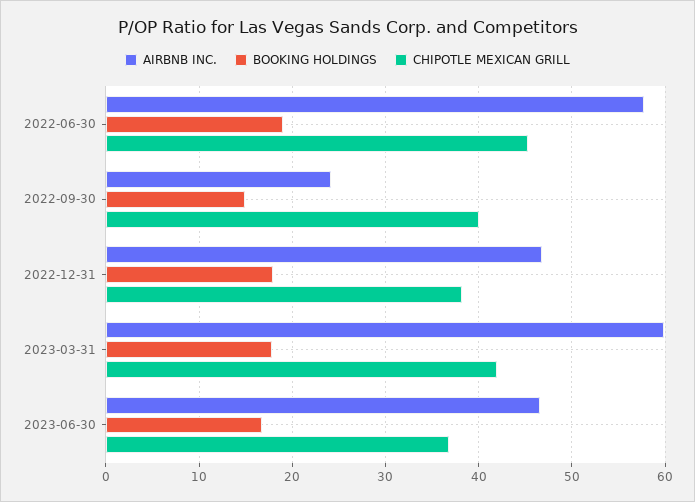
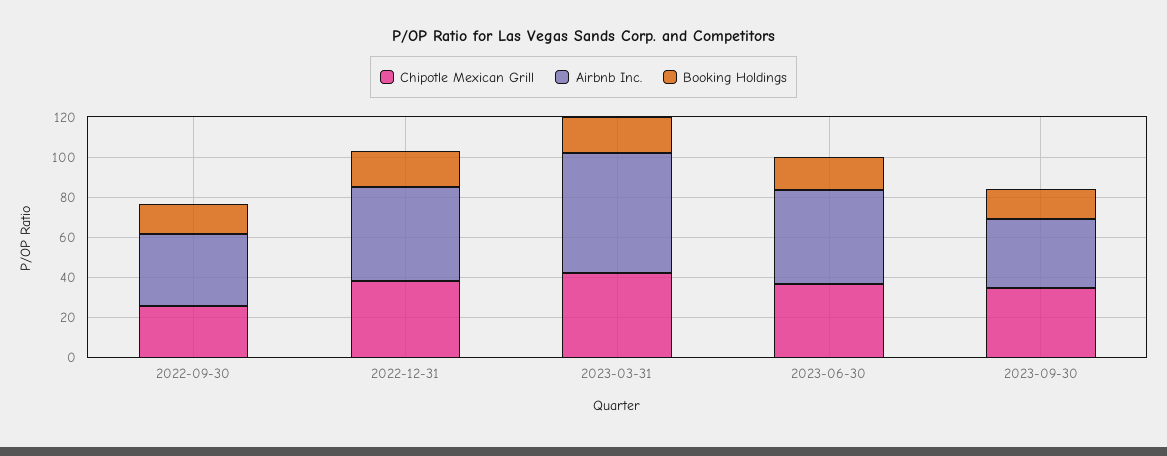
AIRBNB INC., 2022-06-30: 58 -> none
BOOKING HOLDINGS, 2022-06-30: 19 -> none
CHIPOTLE MEXICAN GRILL, 2022-06-30: 45 -> none
AIRBNB INC., 2022-09-30: 24 -> 35
CHIPOTLE MEXICAN GRILL, 2022-09-30: 40 -> 25
CHIPOTLE MEXICAN GRILL, 2023-09-30: none -> 35
AIRBNB INC., 2023-09-30: none -> 35
BOOKING HOLDINGS, 2023-09-30: none -> 15

